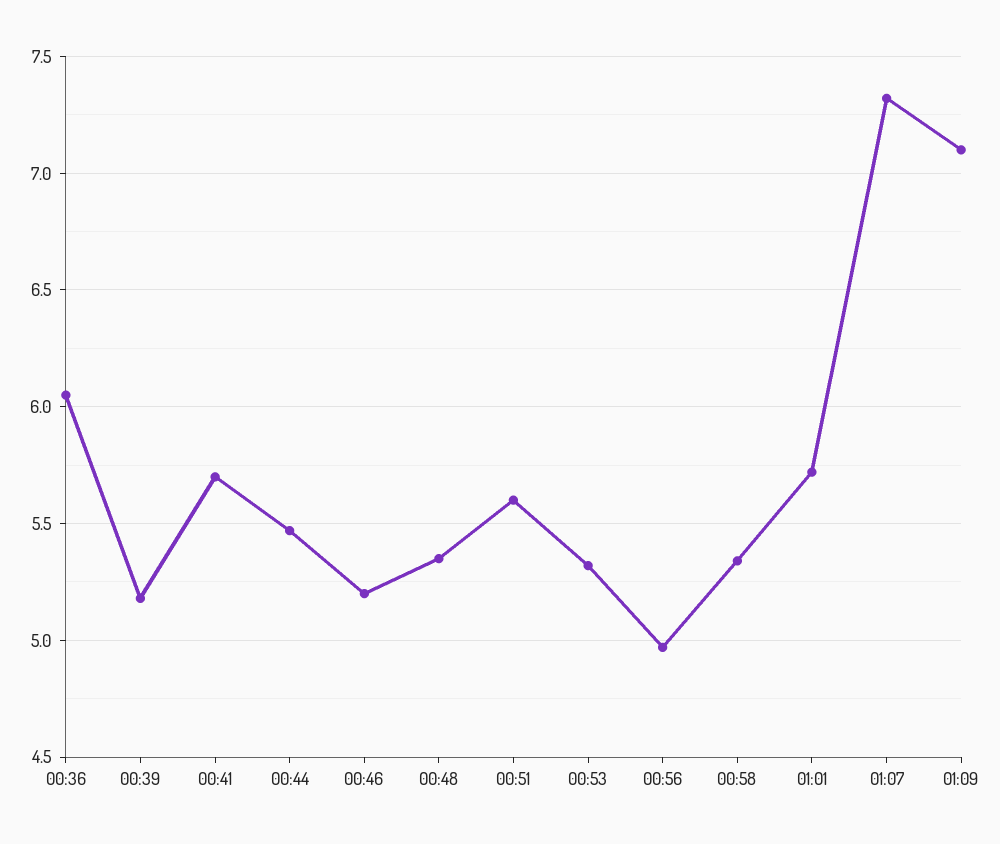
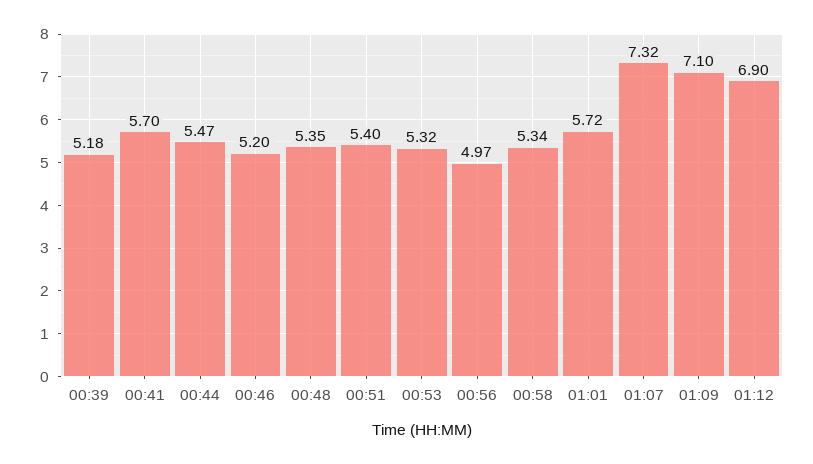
00:36: 6.05 -> none
00:51: 5.6 -> 5.4
01:12: none -> 6.9

